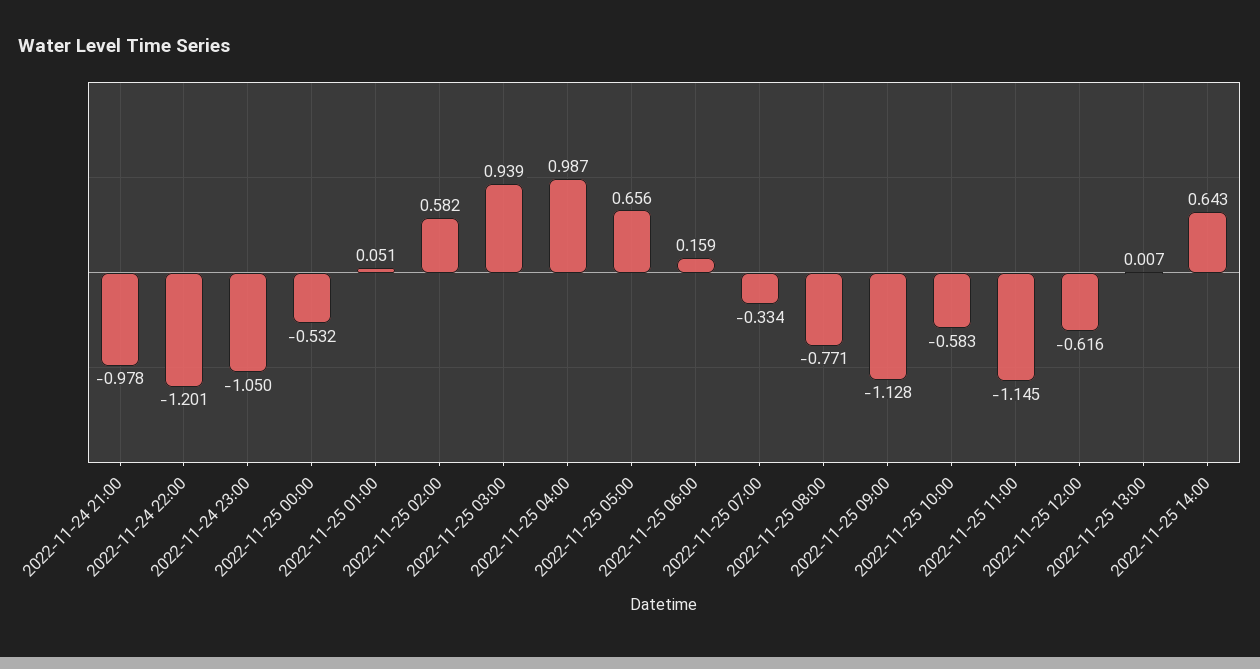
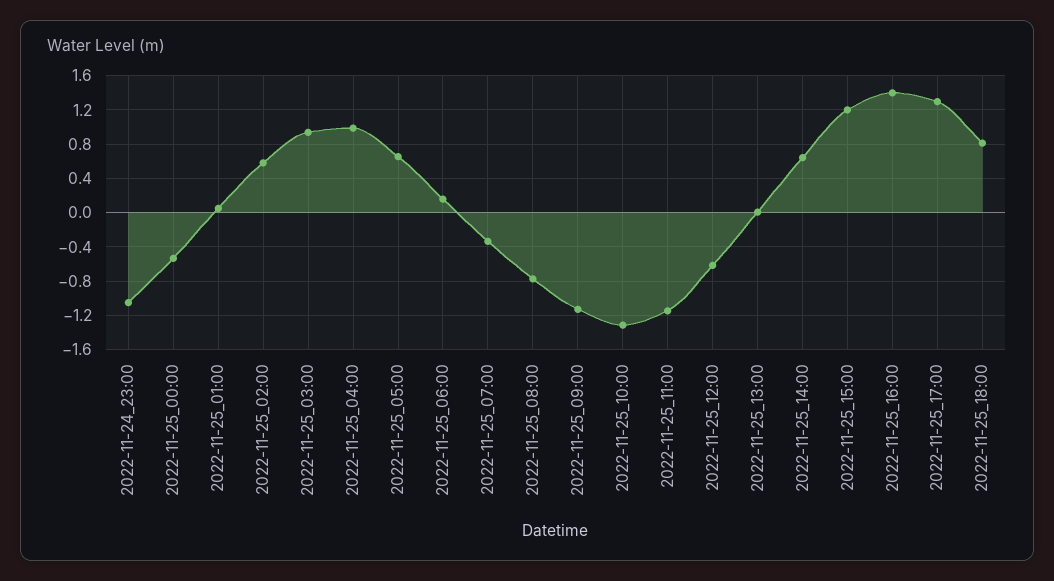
2022-11-24 21:00: -0.978 -> none
2022-11-24 22:00: -1.201 -> none
2022-11-25 10:00: -0.583 -> -1.3
2022-11-25_15:00: none -> 1.2
2022-11-25_16:00: none -> 1.4
2022-11-25_17:00: none -> 1.3
2022-11-25_18:00: none -> 0.8

